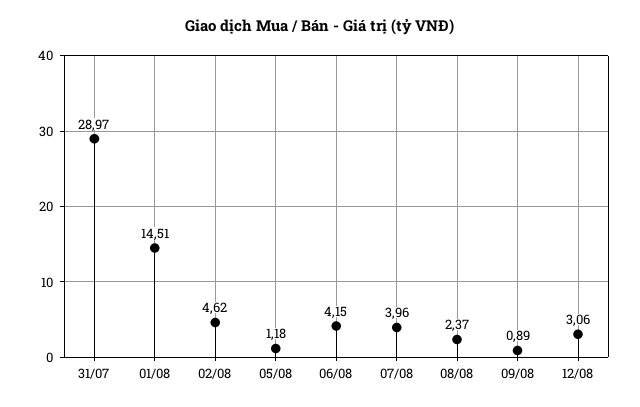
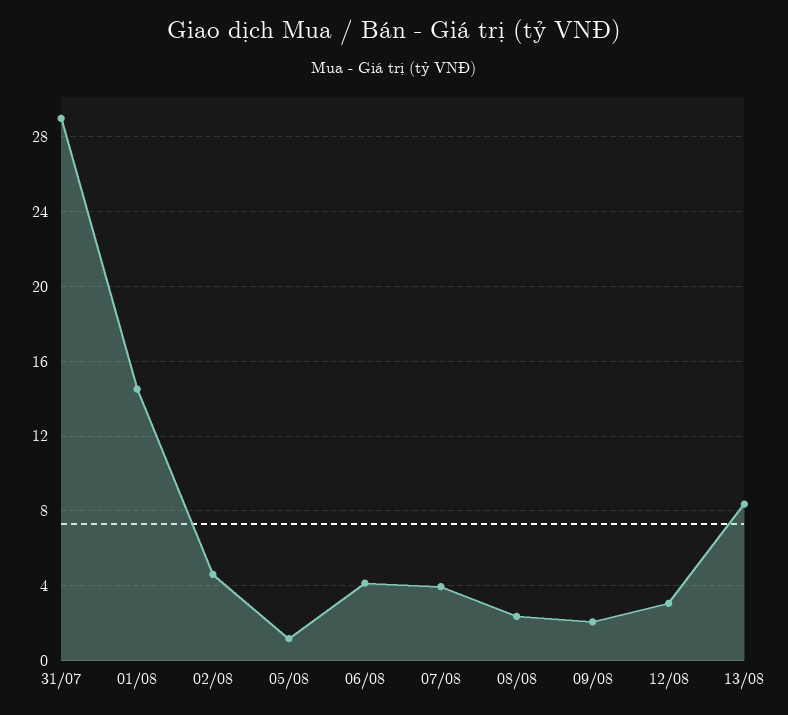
09/08: 0.89 -> 2
13/08: none -> 8.5

